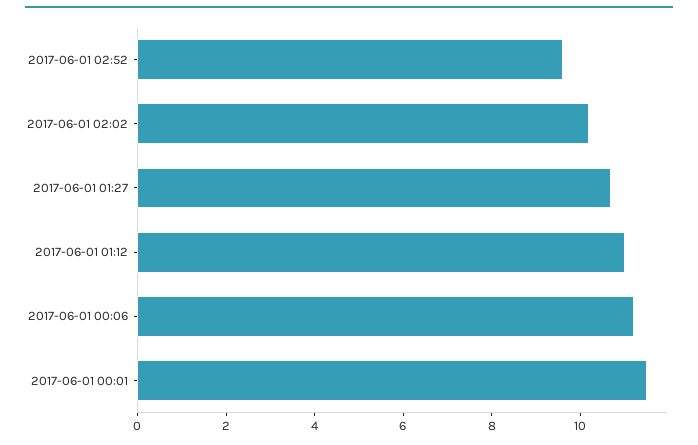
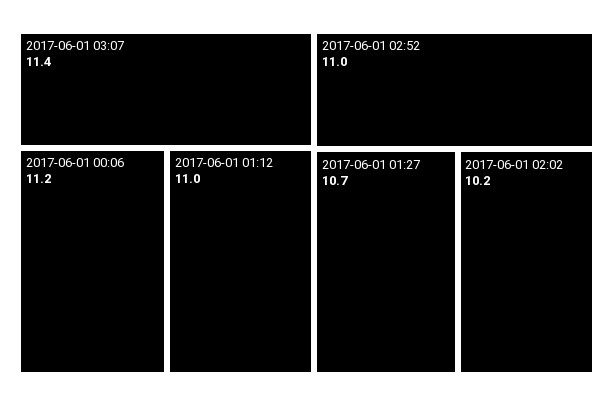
2017-06-01 02:52: 9.5 -> 11
2017-06-01 00:01: 11.5 -> none
2017-06-01 03:07: none -> 11.4

